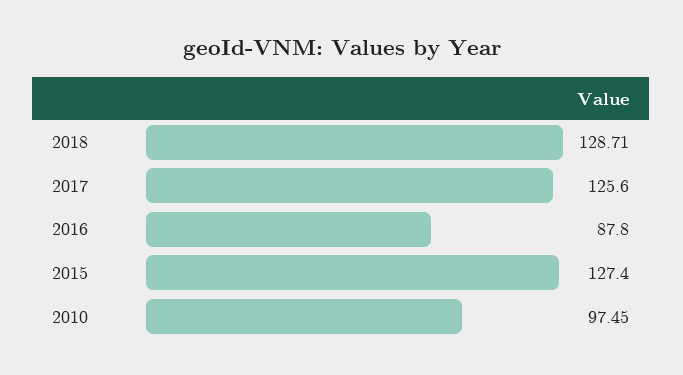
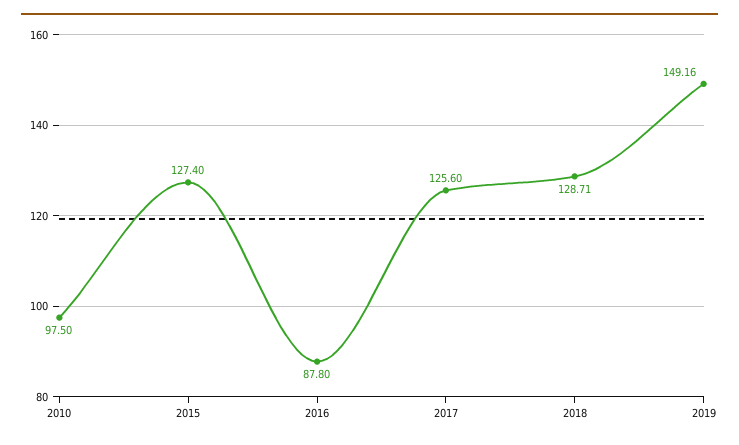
2010: 97.45 -> 97.5
2019: none -> 149.16

